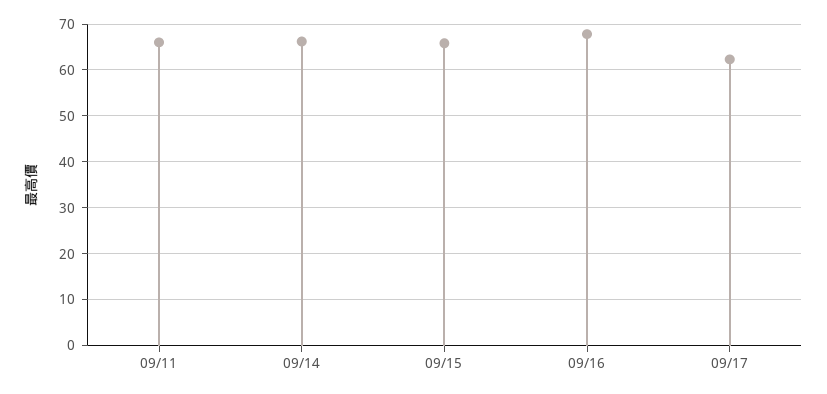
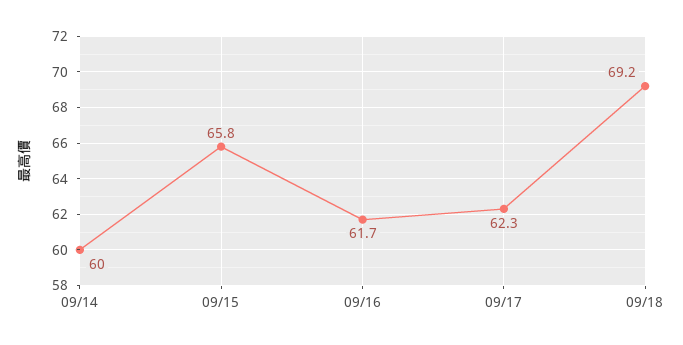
09/11: 66 -> none
09/14: 66 -> 60
09/16: 68 -> 61.7
09/18: none -> 69.2

